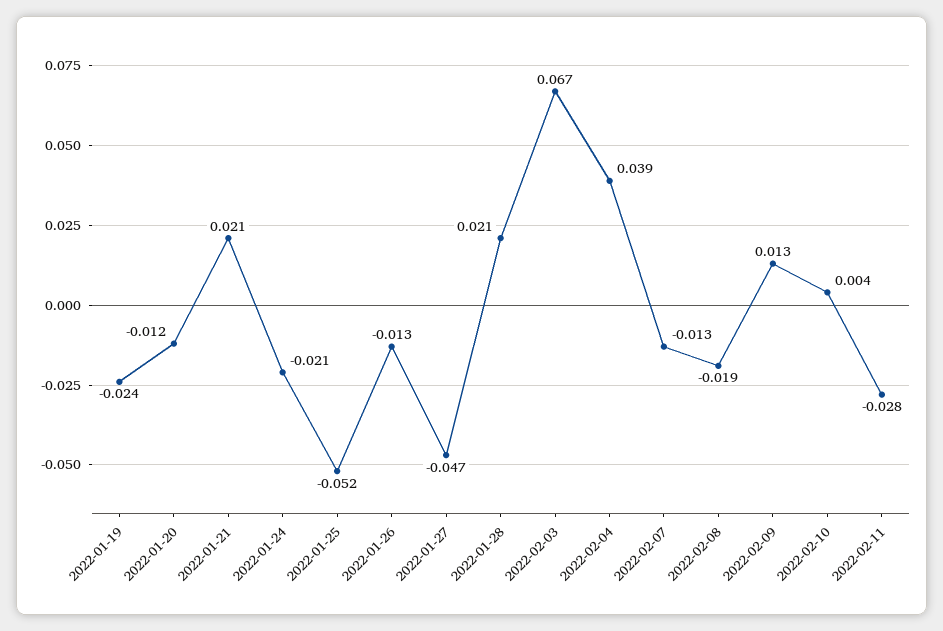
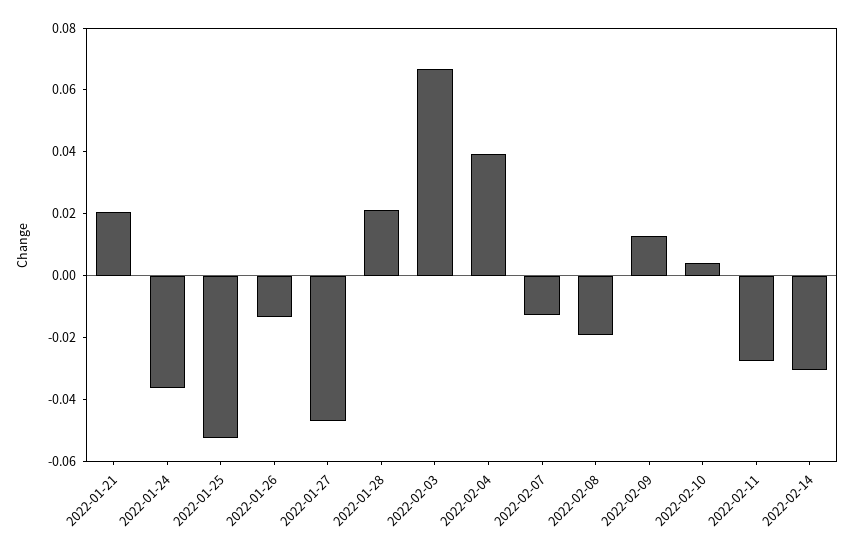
2022-01-19: -0.024 -> none
2022-01-20: -0.012 -> none
2022-01-24: -0.021 -> -0.035
2022-02-14: none -> -0.03

